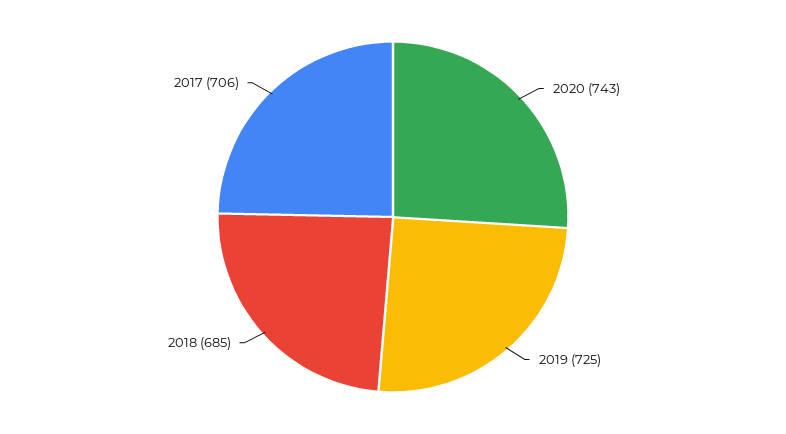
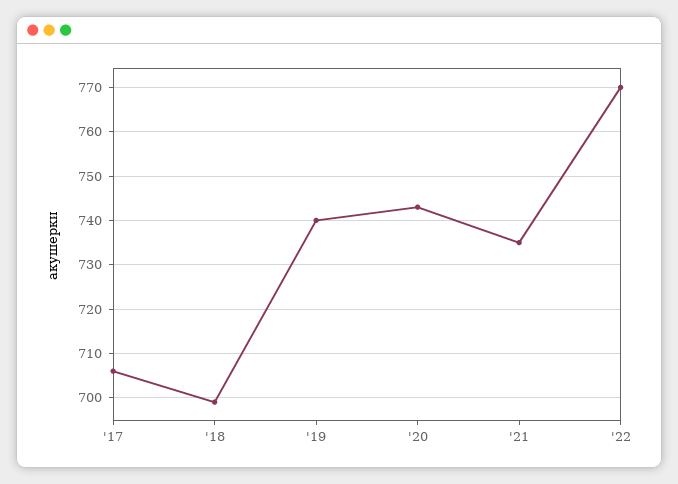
2019: 725 -> 740
2018: 685 -> 700
'21: none -> 735
'22: none -> 770

